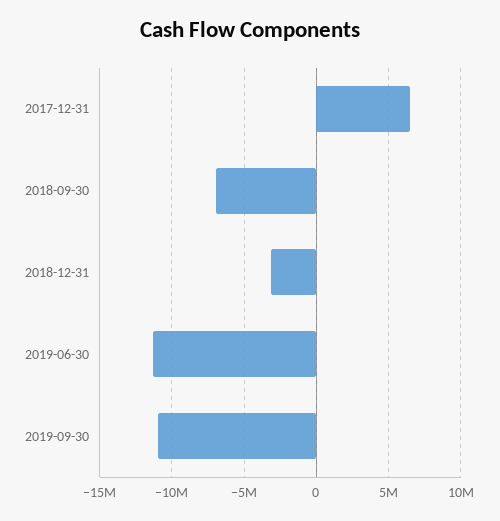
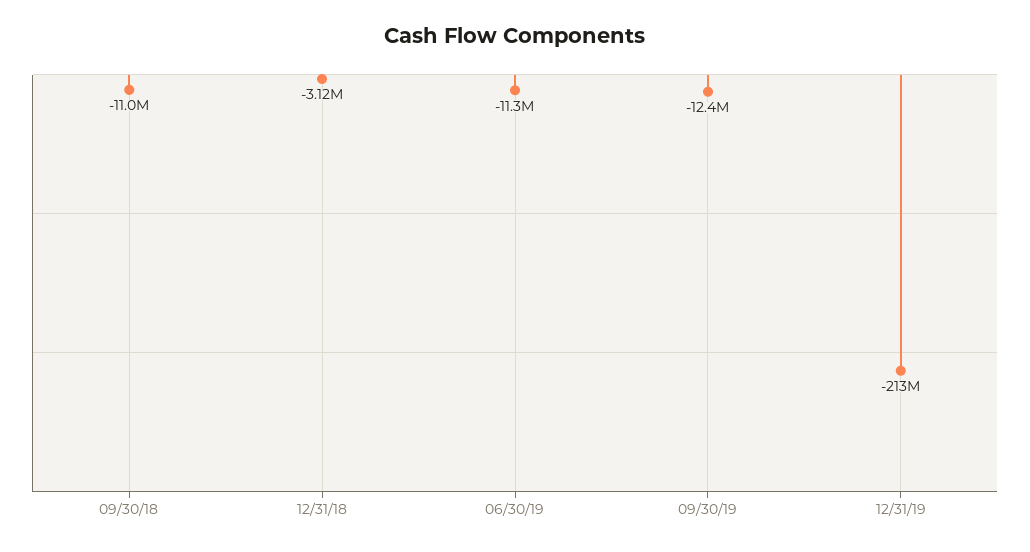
2017-12-31: 6500000 -> none
2018-09-30: -7000000 -> -11000000
2019-09-30: -11000000 -> -12400000
12/31/19: none -> -213000000

